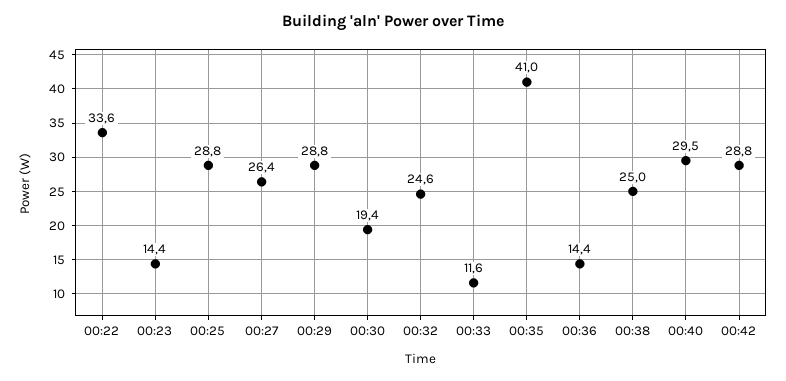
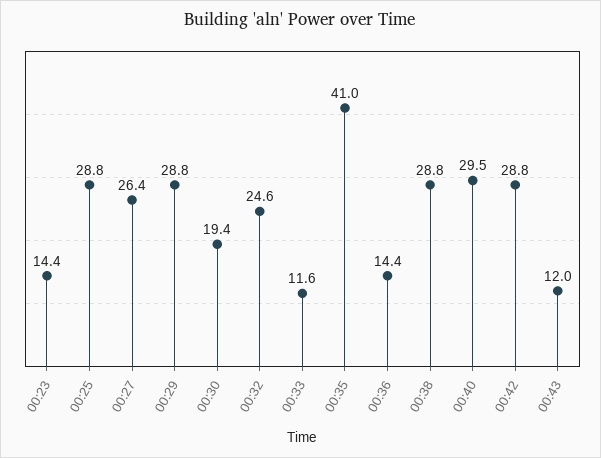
00:22: 33.6 -> none
00:38: 25 -> 28.8
00:43: none -> 12

